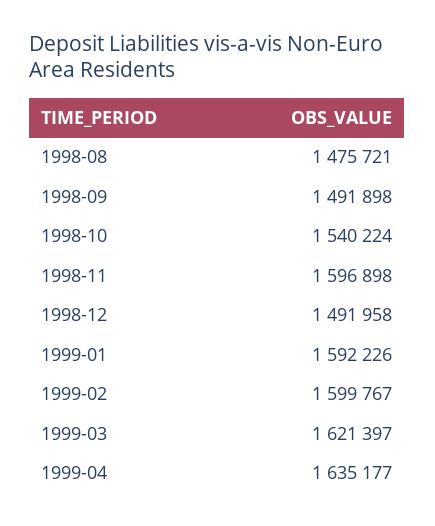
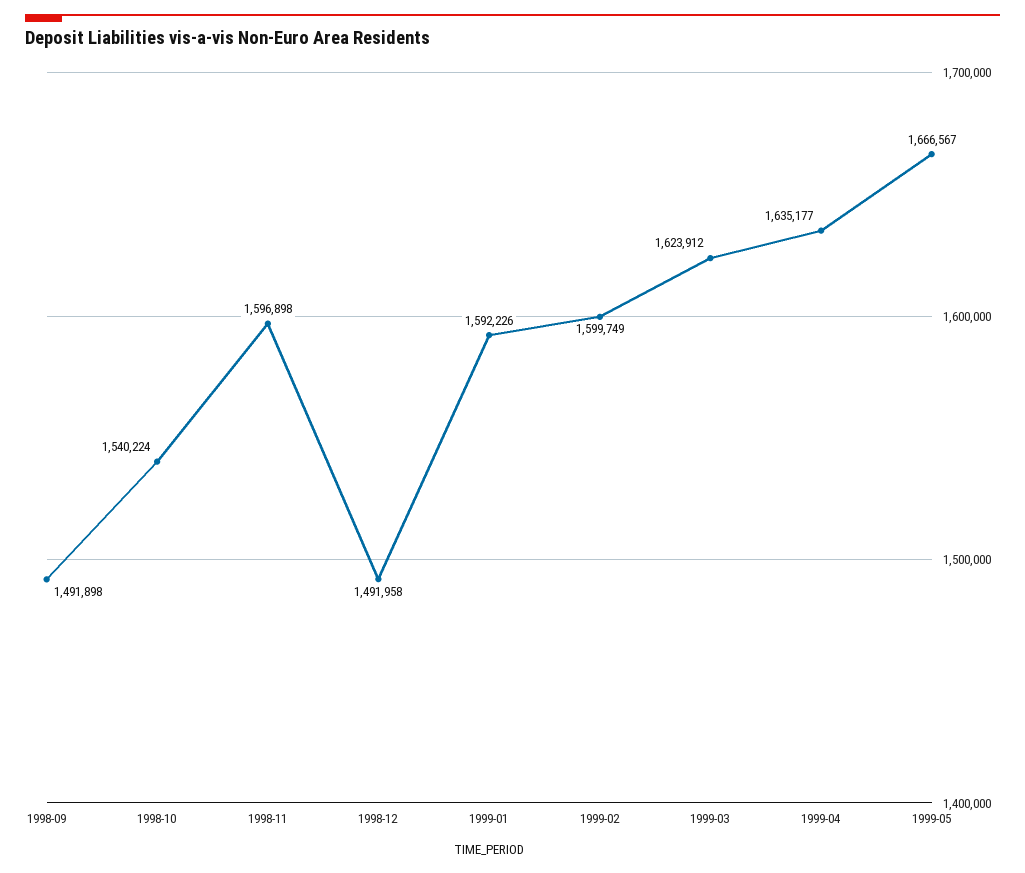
1998-08: 1475721 -> none
1999-02: 1599767 -> 1599749
1999-03: 1621397 -> 1623912
1999-05: none -> 1666567

